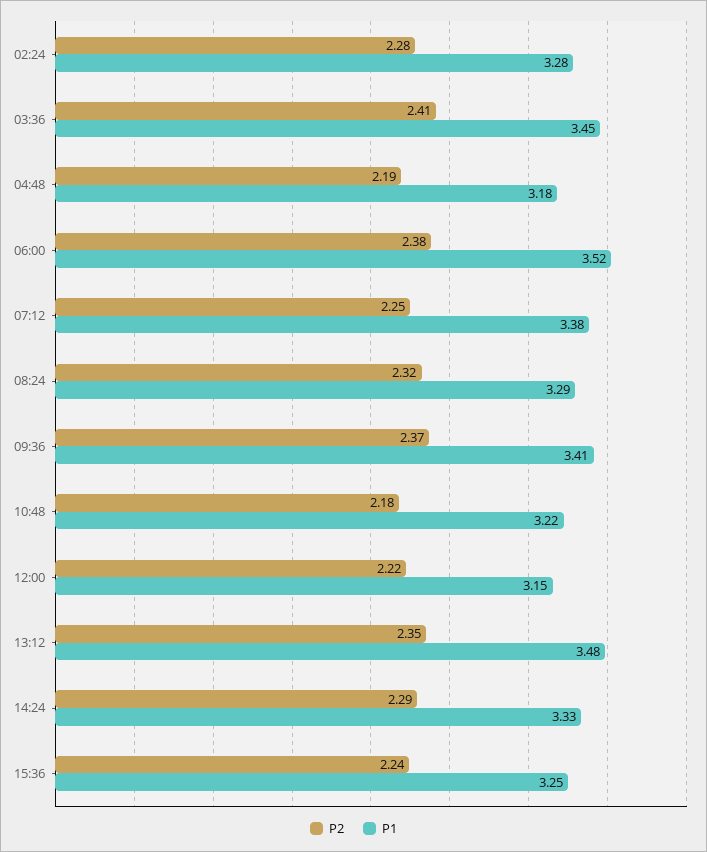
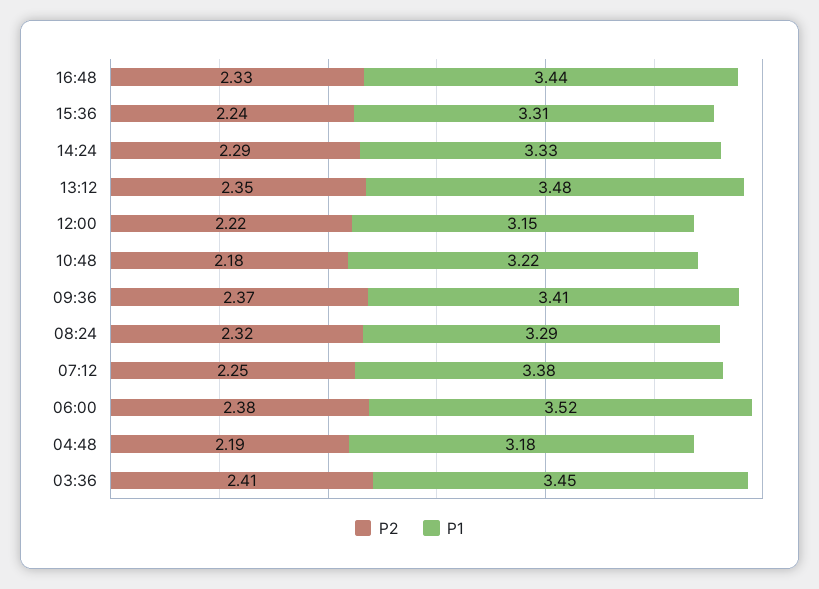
P2, 02:24: 2.28 -> none
P1, 02:24: 3.28 -> none
P1, 15:36: 3.25 -> 3.31
P2, 16:48: none -> 2.33
P1, 16:48: none -> 3.44

